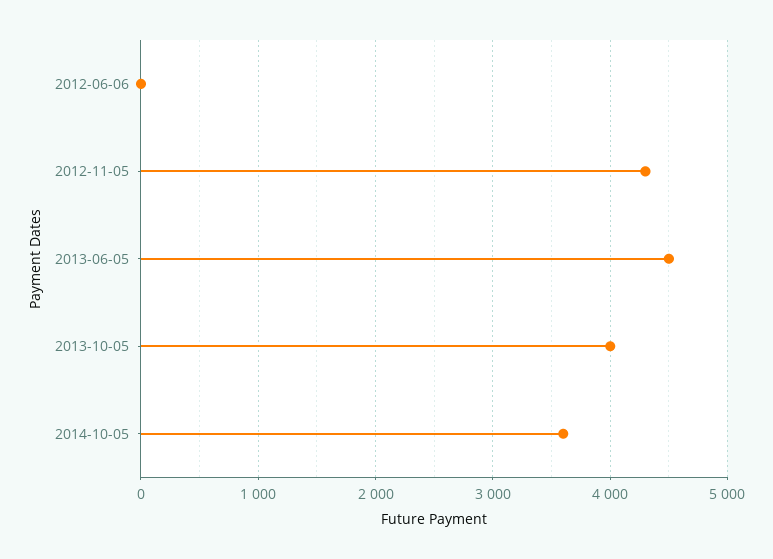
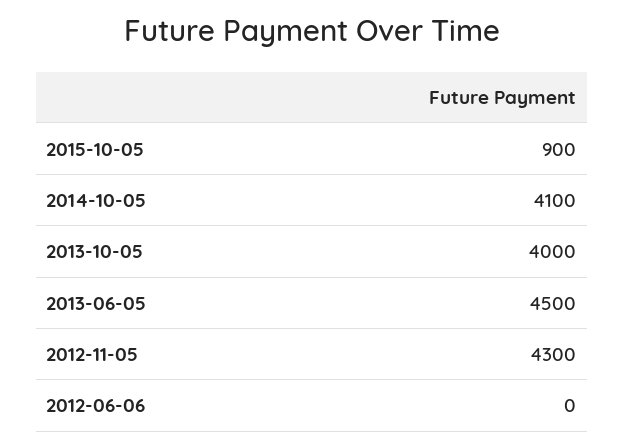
2014-10-05: 3600 -> 4100
2015-10-05: none -> 900

